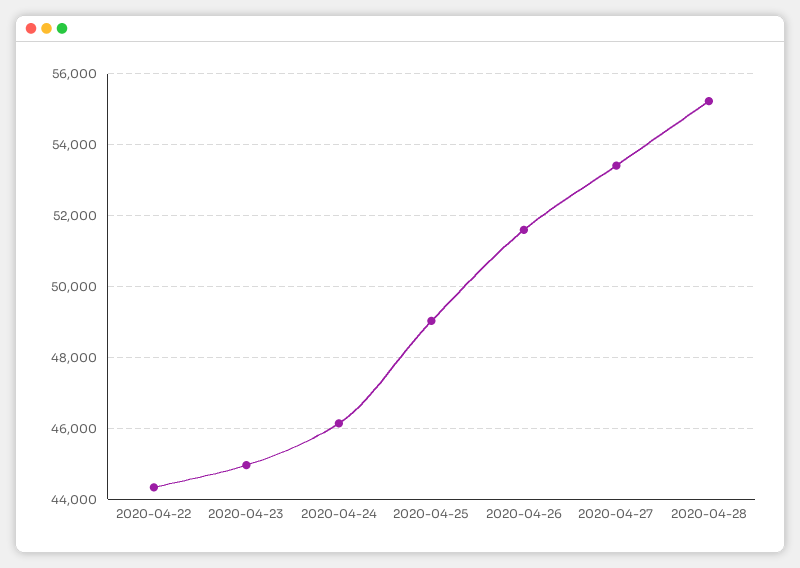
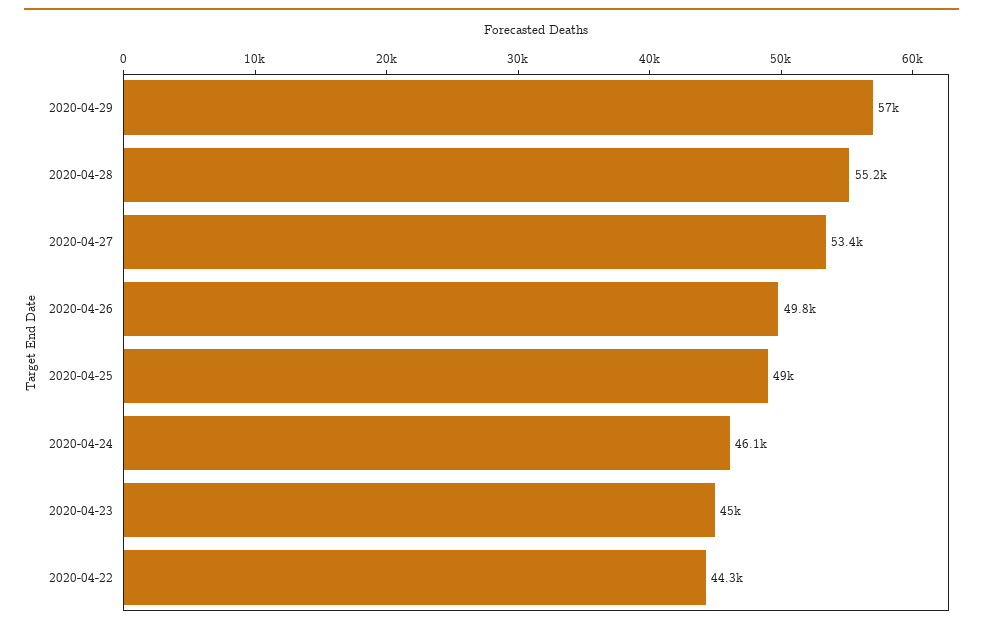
2020-04-26: 51600 -> 49800
2020-04-29: none -> 57000

